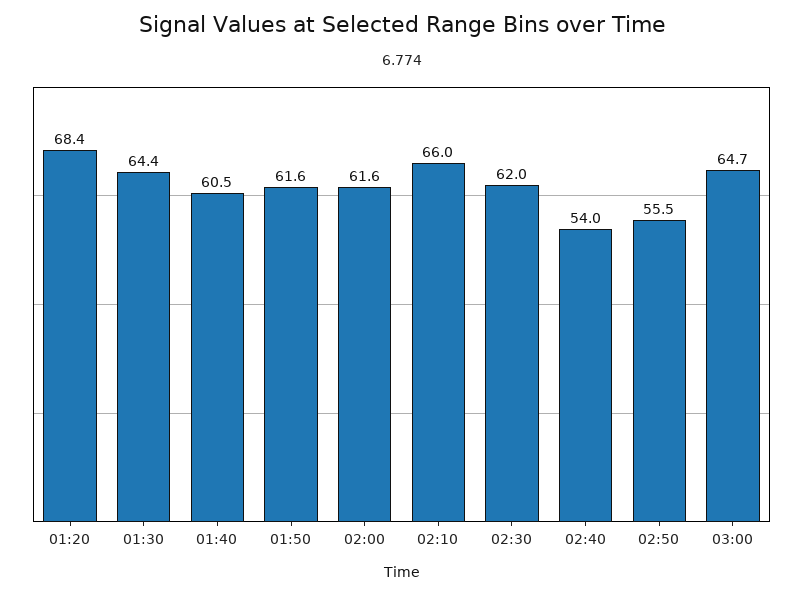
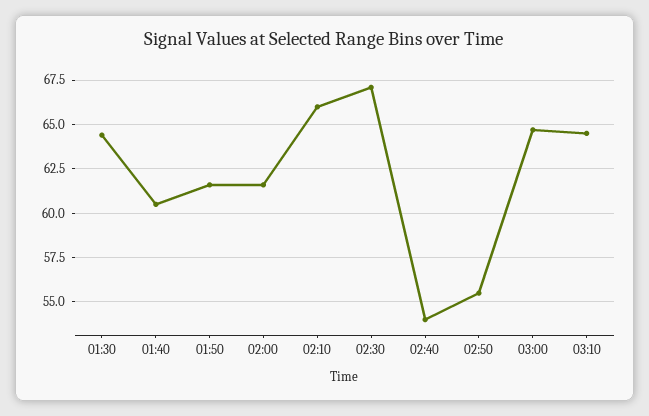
01:20: 68.4 -> none
02:30: 62 -> 67
03:10: none -> 64.5

